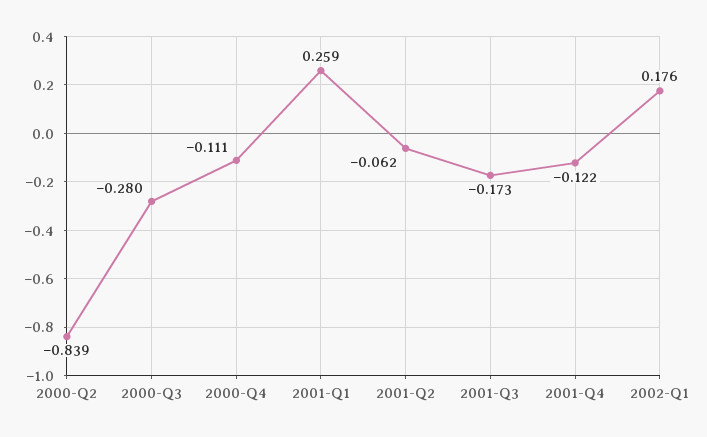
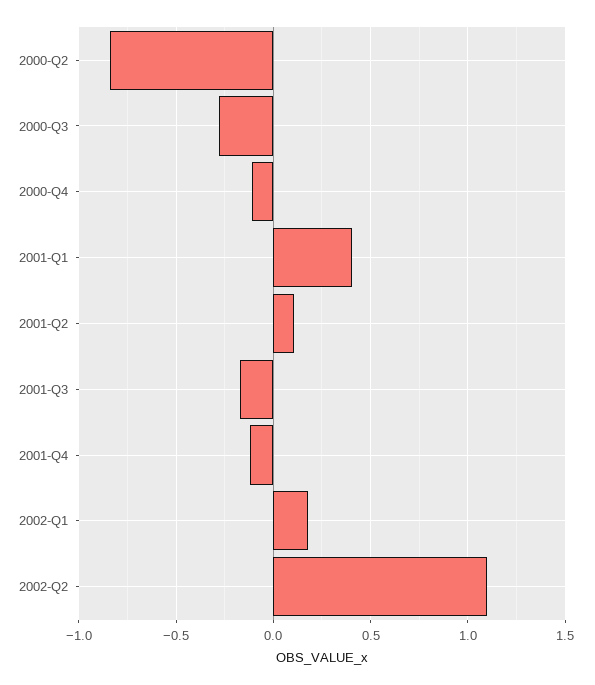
2001-Q1: 0.259 -> 0.4
2001-Q2: -0.062 -> 0.1
2002-Q2: none -> 1.1

